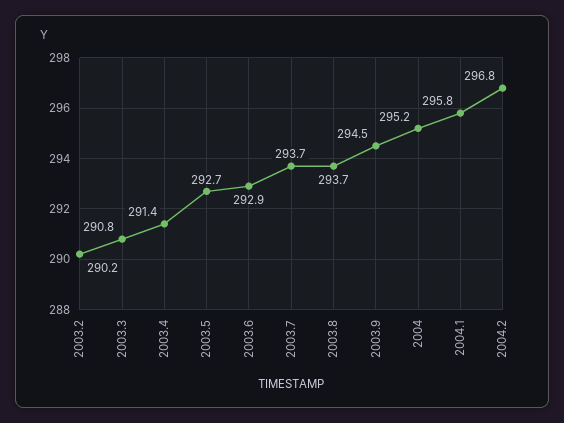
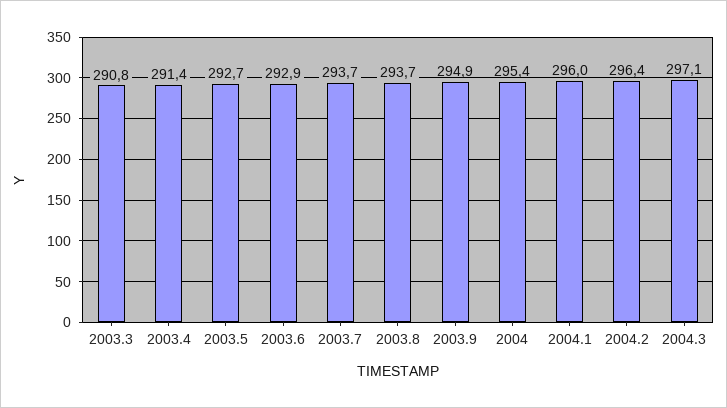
2003.2: 290.2 -> none
2003.9: 294.5 -> 294.9
2004: 295.2 -> 295.4
2004.1: 295.8 -> 296
2004.2: 296.8 -> 296.4
2004.3: none -> 297.1

